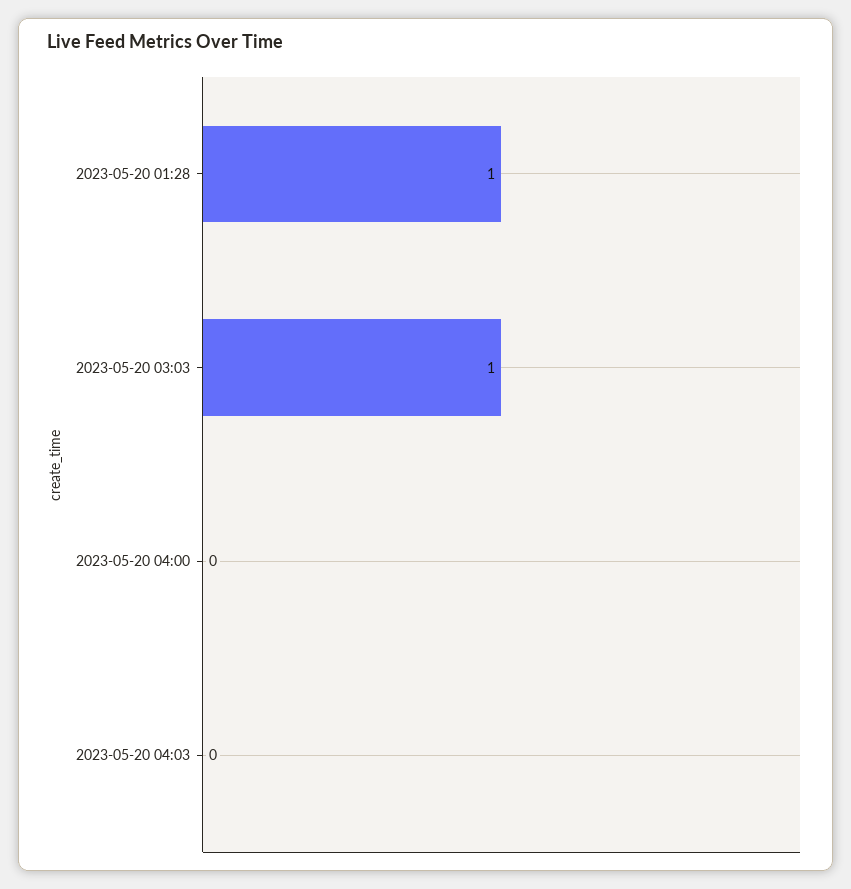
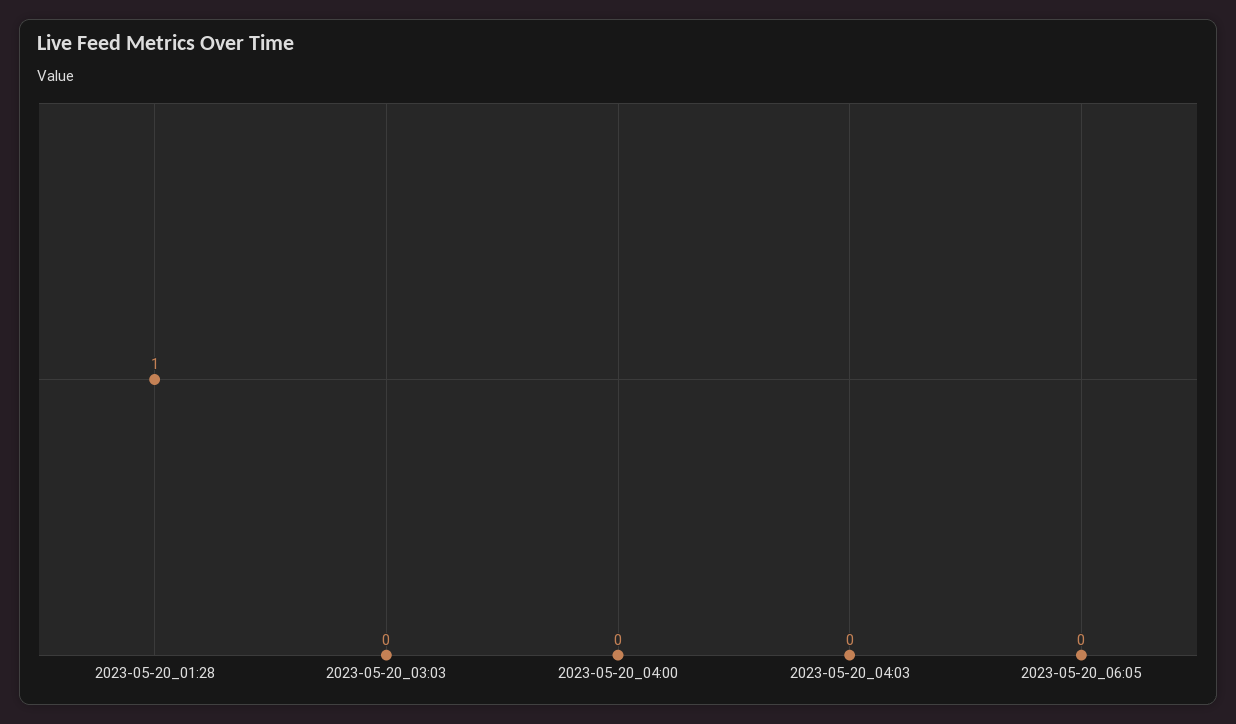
2023-05-20 03:03: 1 -> 0
2023-05-20_06:05: none -> 0

